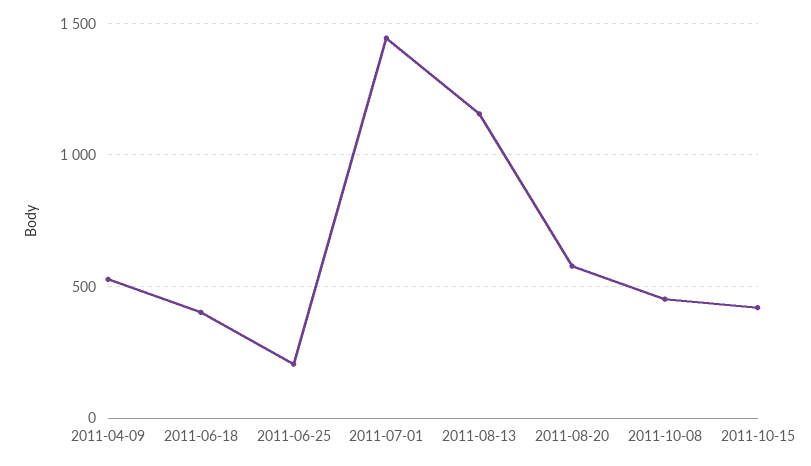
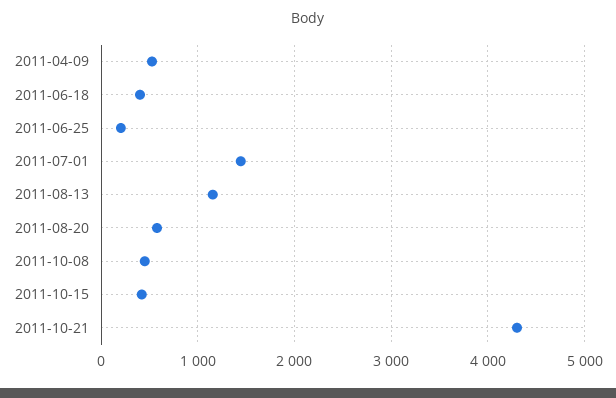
2011-10-21: none -> 4300

